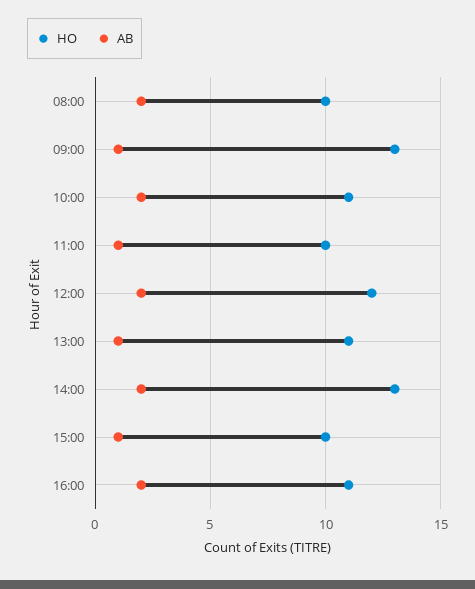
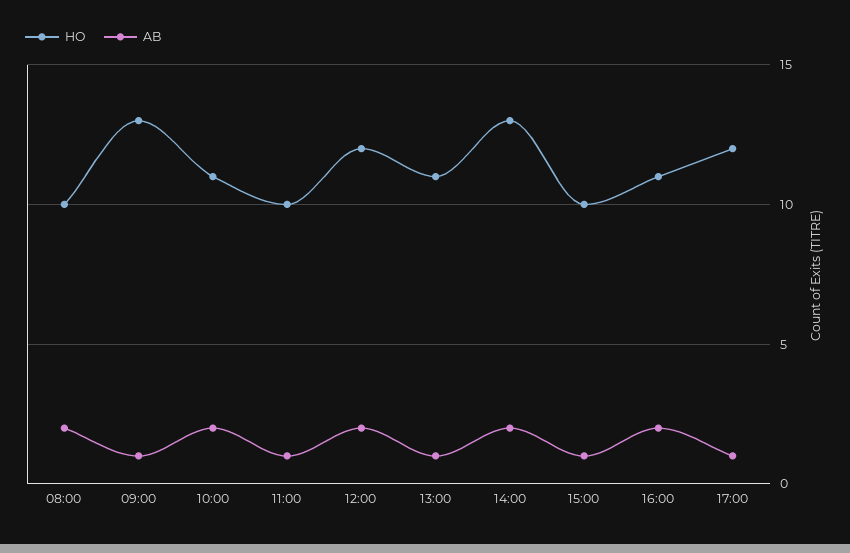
HO, 17:00: none -> 12
AB, 17:00: none -> 1

